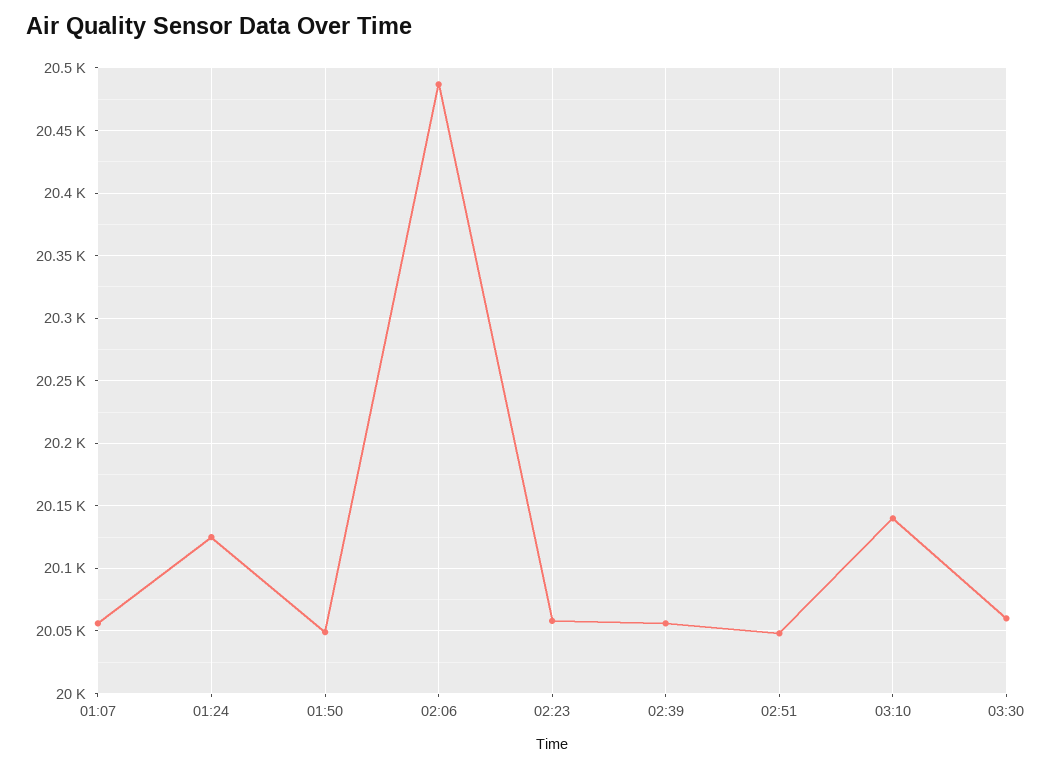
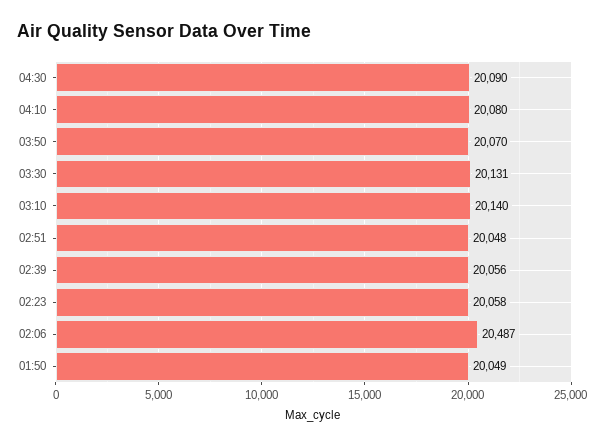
01:07: 20055 -> none
01:24: 20125 -> none
03:30: 20060 -> 20131
04:30: none -> 20090
04:10: none -> 20080
03:50: none -> 20070

